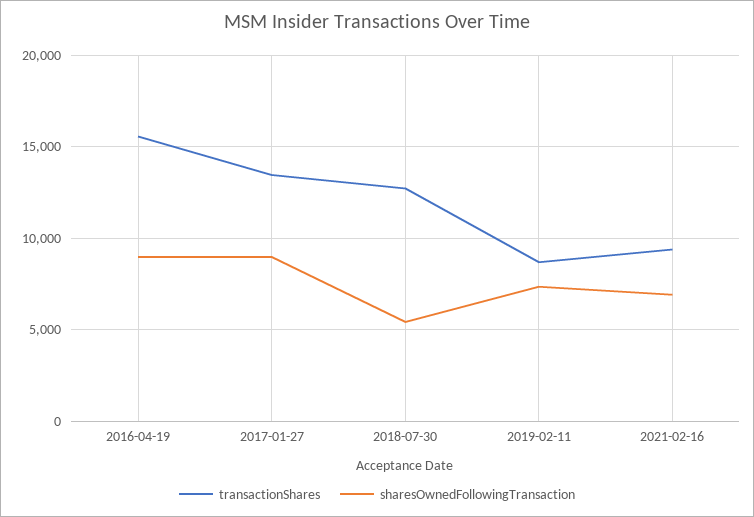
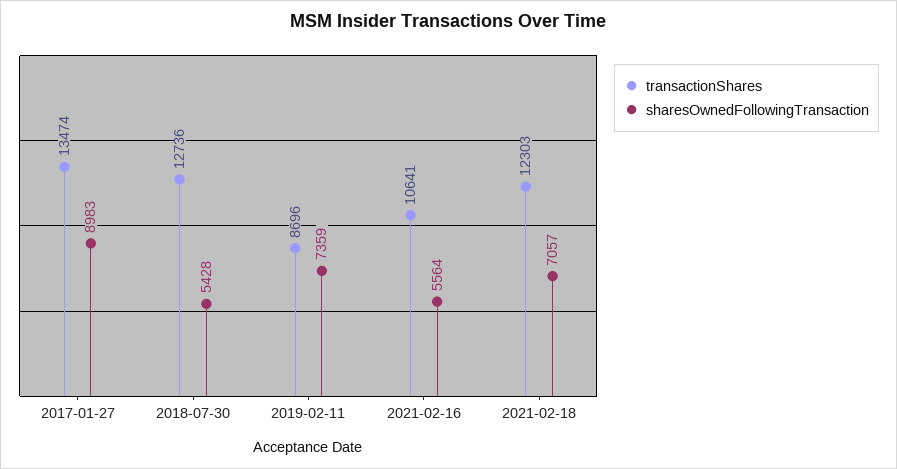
transactionShares, 2016-04-19: 15500 -> none
sharesOwnedFollowingTransaction, 2016-04-19: 9000 -> none
transactionShares, 2021-02-16: 9500 -> 10641
sharesOwnedFollowingTransaction, 2021-02-16: 7000 -> 5564
transactionShares, 2021-02-18: none -> 12303
sharesOwnedFollowingTransaction, 2021-02-18: none -> 7057

